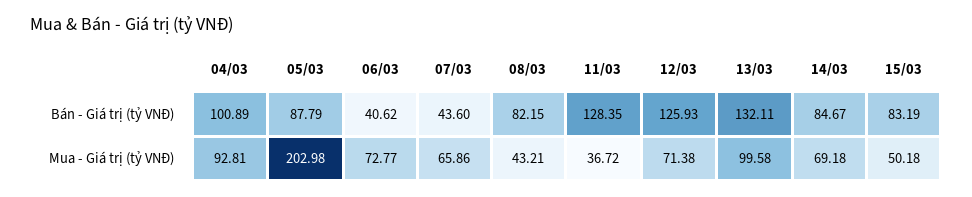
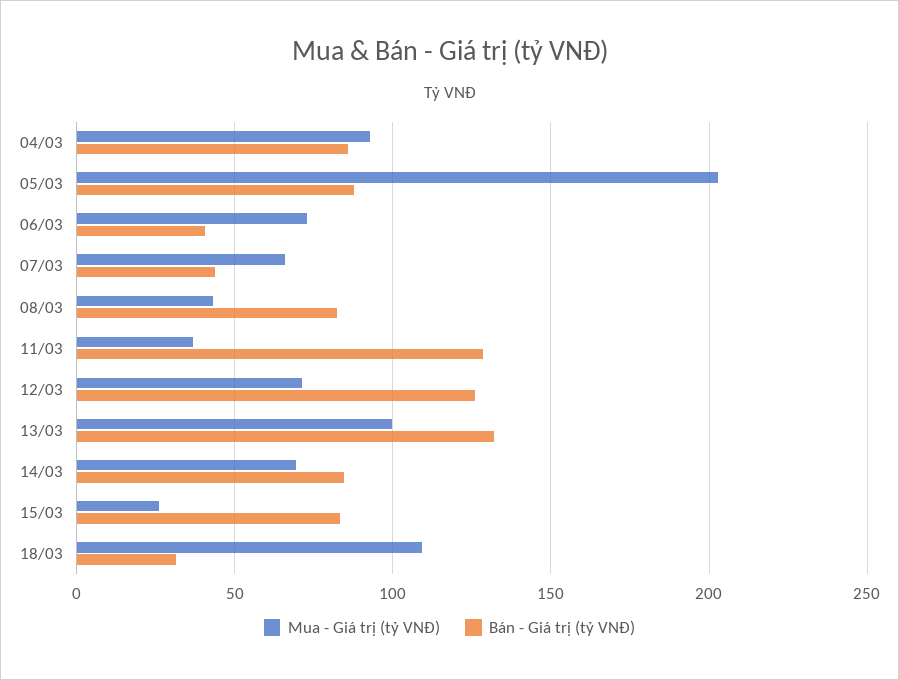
Bán - Giá trị (tỷ VNĐ), 04/03: 100.89 -> 85
Mua - Giá trị (tỷ VNĐ), 15/03: 50.18 -> 25
Mua - Giá trị (tỷ VNĐ), 18/03: none -> 110
Bán - Giá trị (tỷ VNĐ), 18/03: none -> 30

